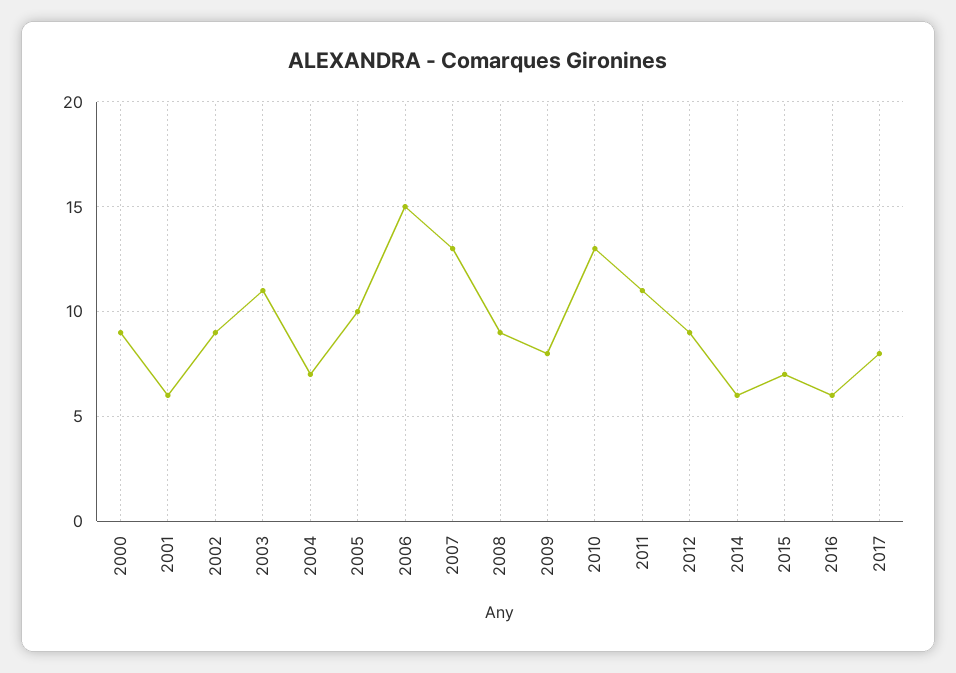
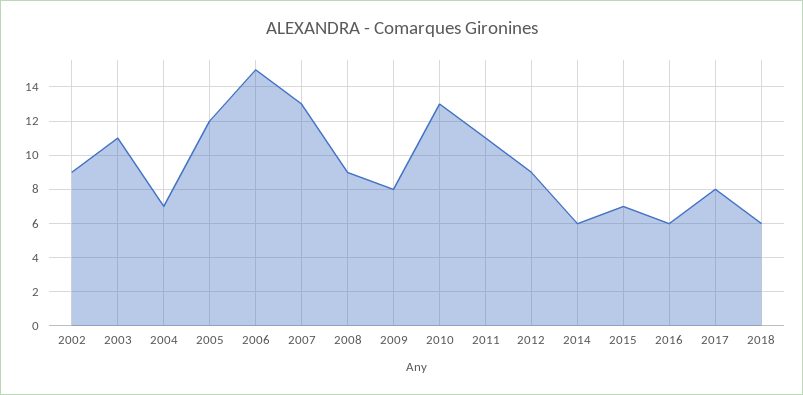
2000: 9 -> none
2001: 6 -> none
2005: 10 -> 12
2018: none -> 6

